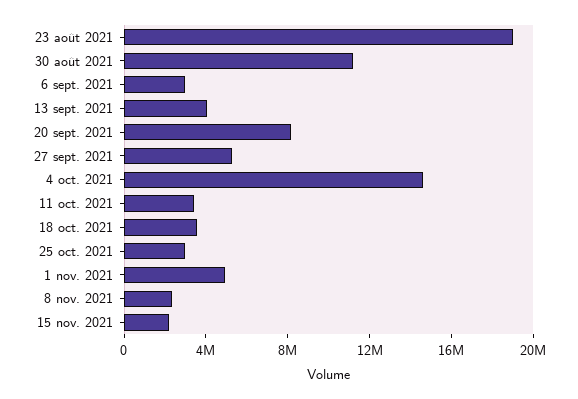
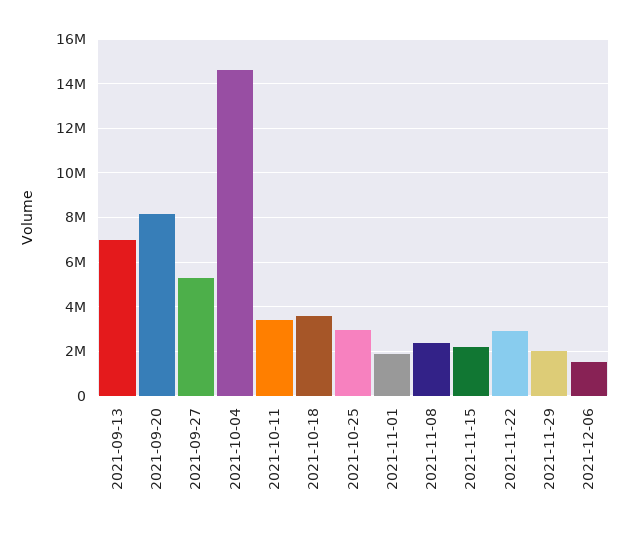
23 août 2021: 19000000 -> none
30 août 2021: 11000000 -> none
6 sept. 2021: 3000000 -> none
13 sept. 2021: 4000000 -> 7000000
1 nov. 2021: 5000000 -> 2000000
2021-11-22: none -> 3000000
2021-11-29: none -> 2000000
2021-12-06: none -> 1500000

